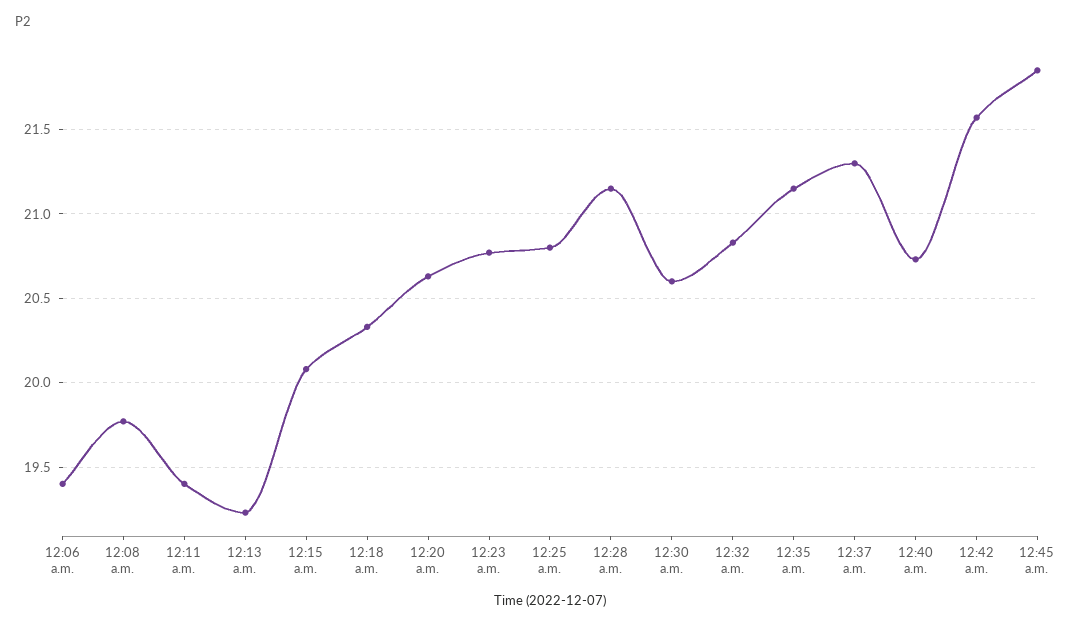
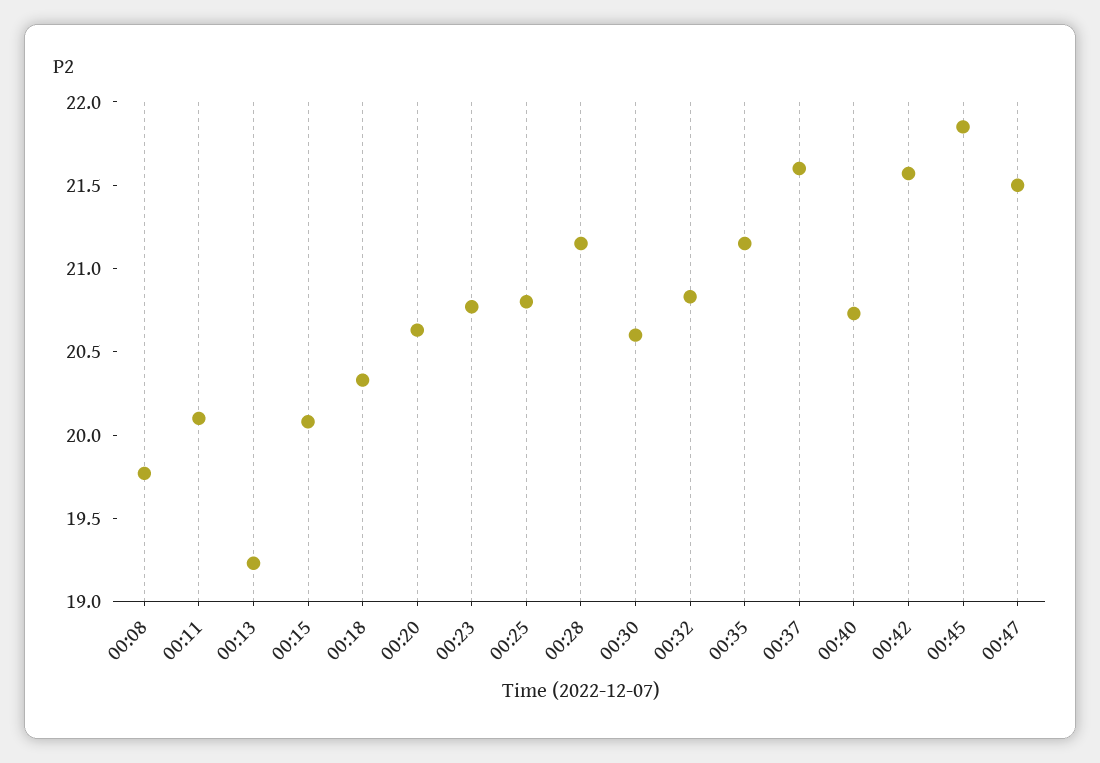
12:06 a.m.: 19.4 -> none
12:11 a.m.: 19.4 -> 20.1
12:37 a.m.: 21.3 -> 21.6
00:47: none -> 21.5

